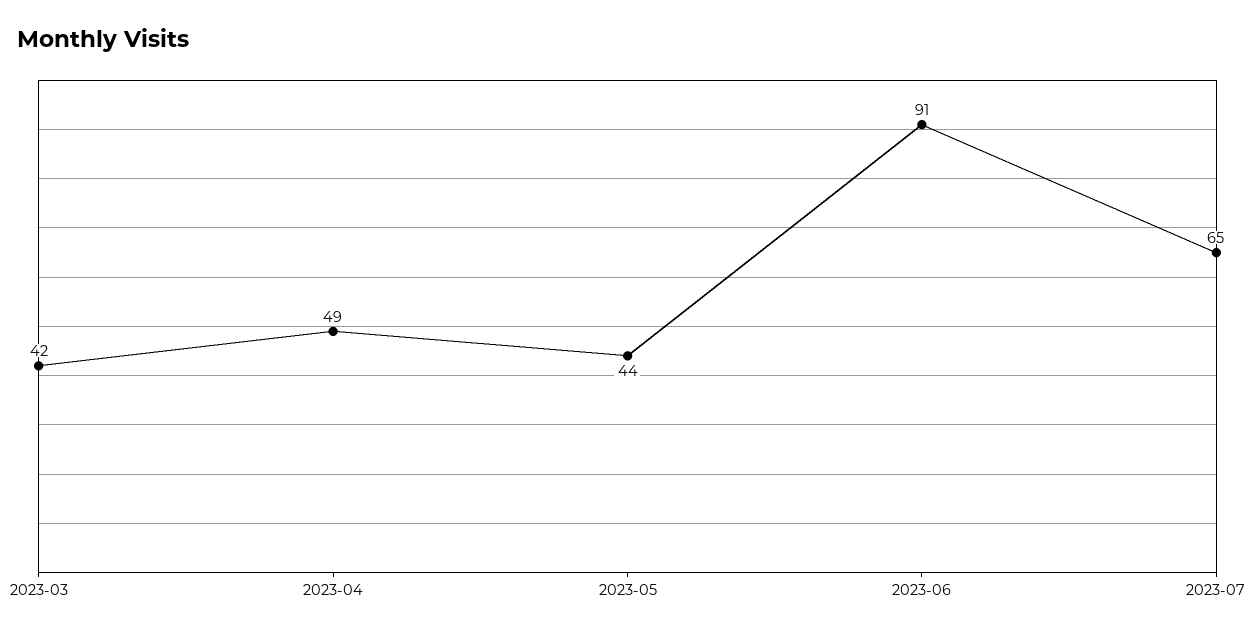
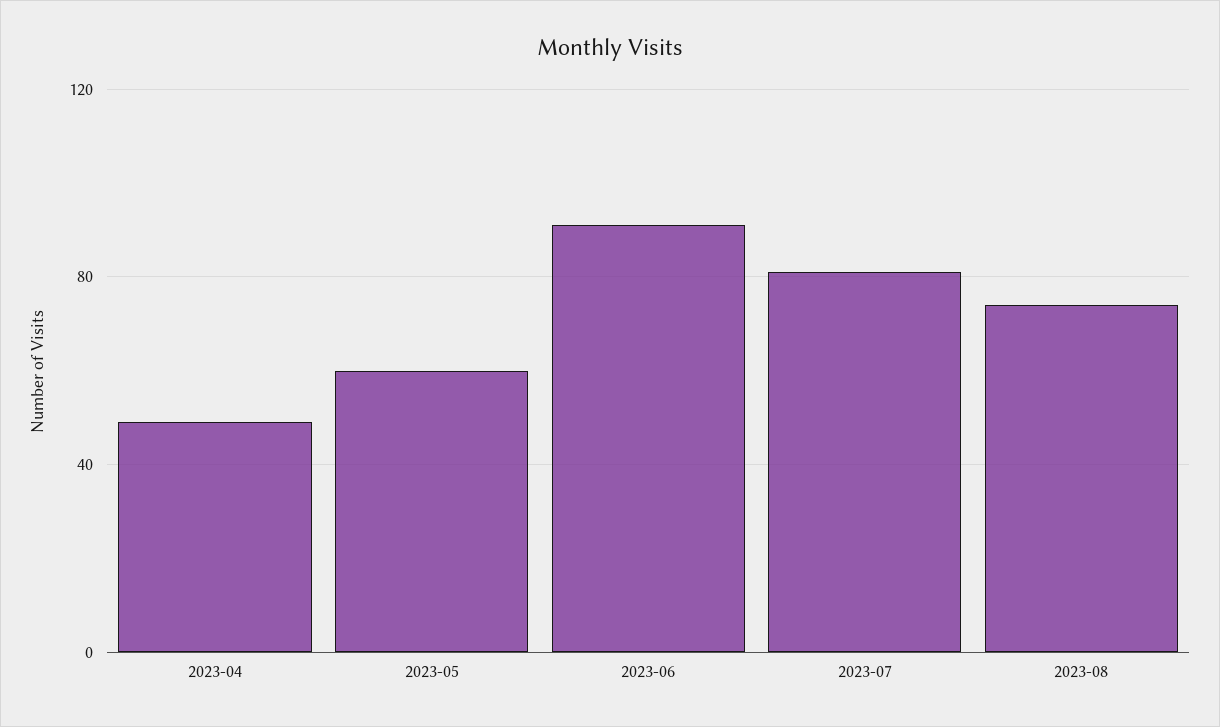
2023-03: 42 -> none
2023-05: 44 -> 60
2023-07: 65 -> 80
2023-08: none -> 75

